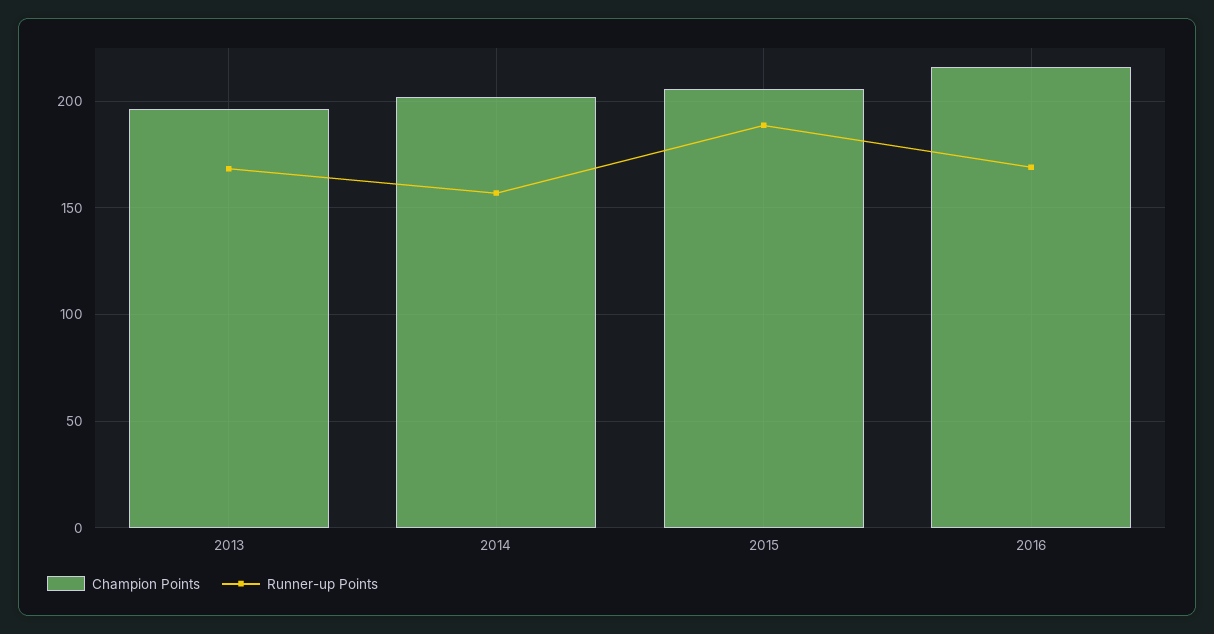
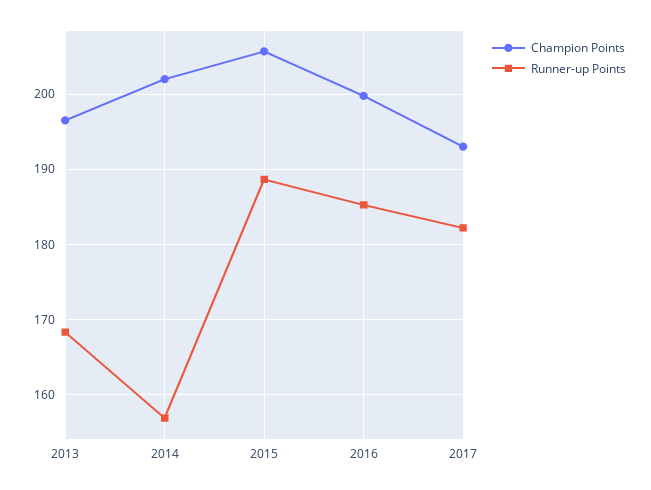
Champion Points, 2016: 215 -> 200
Runner-up Points, 2016: 170 -> 185
Champion Points, 2017: none -> 193
Runner-up Points, 2017: none -> 182

